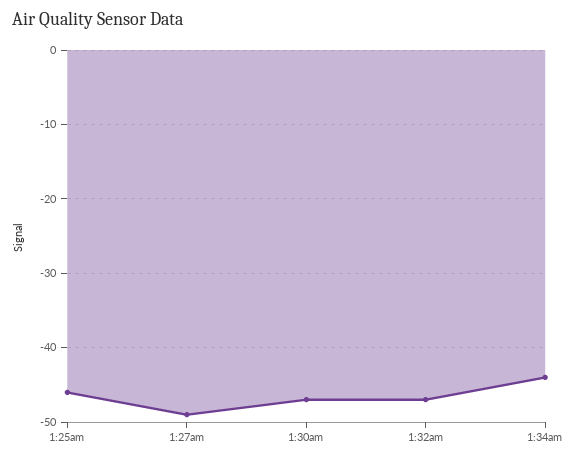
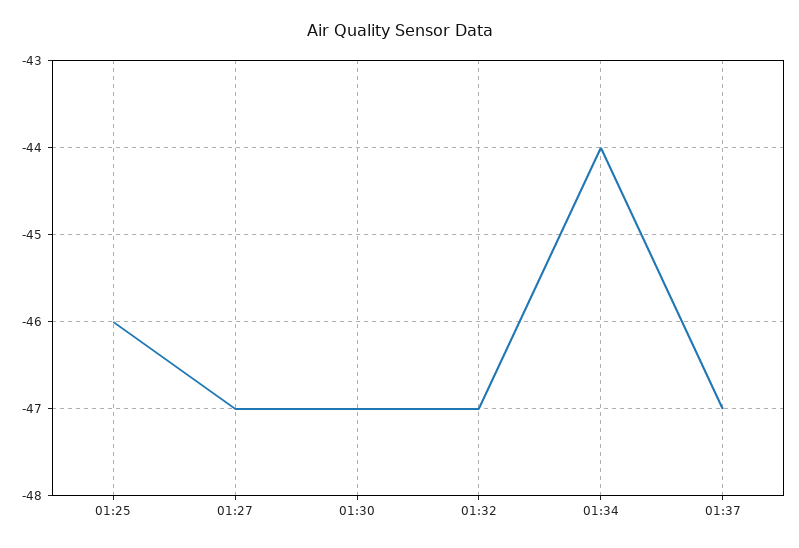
1:27am: -49 -> -47
01:37: none -> -47

